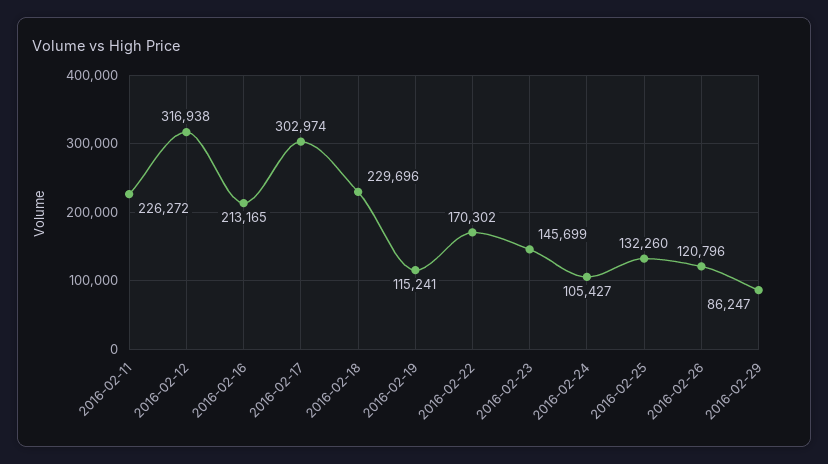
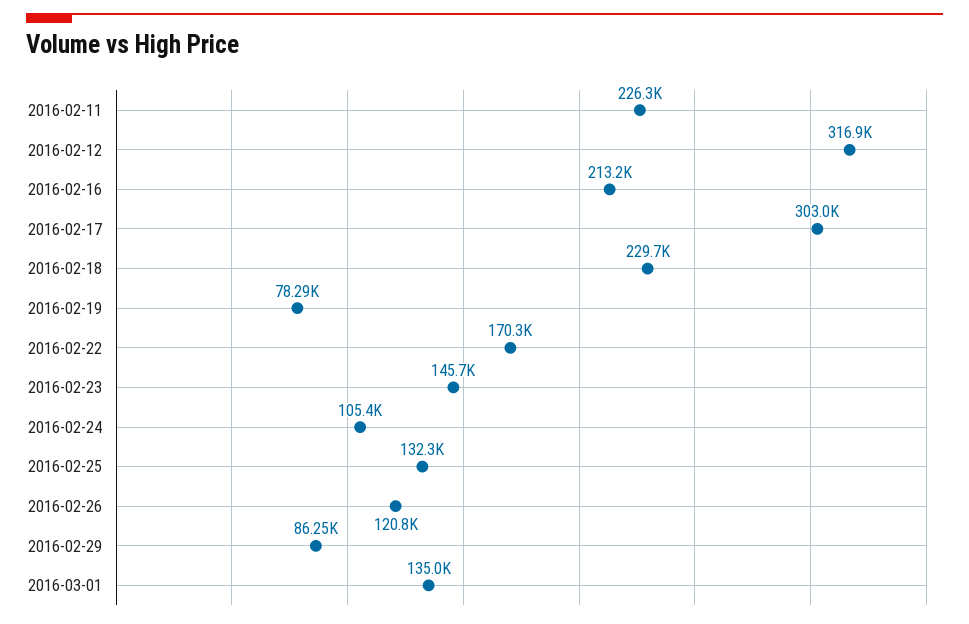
2016-02-19: 115241 -> 78290
2016-03-01: none -> 135000

